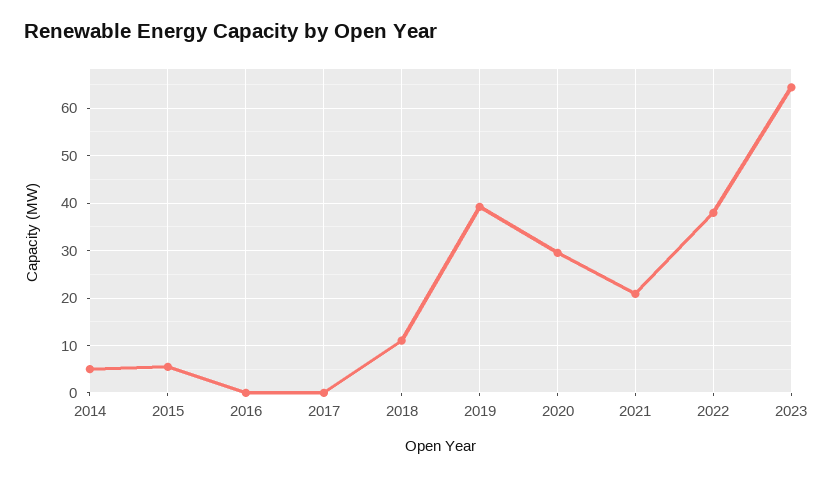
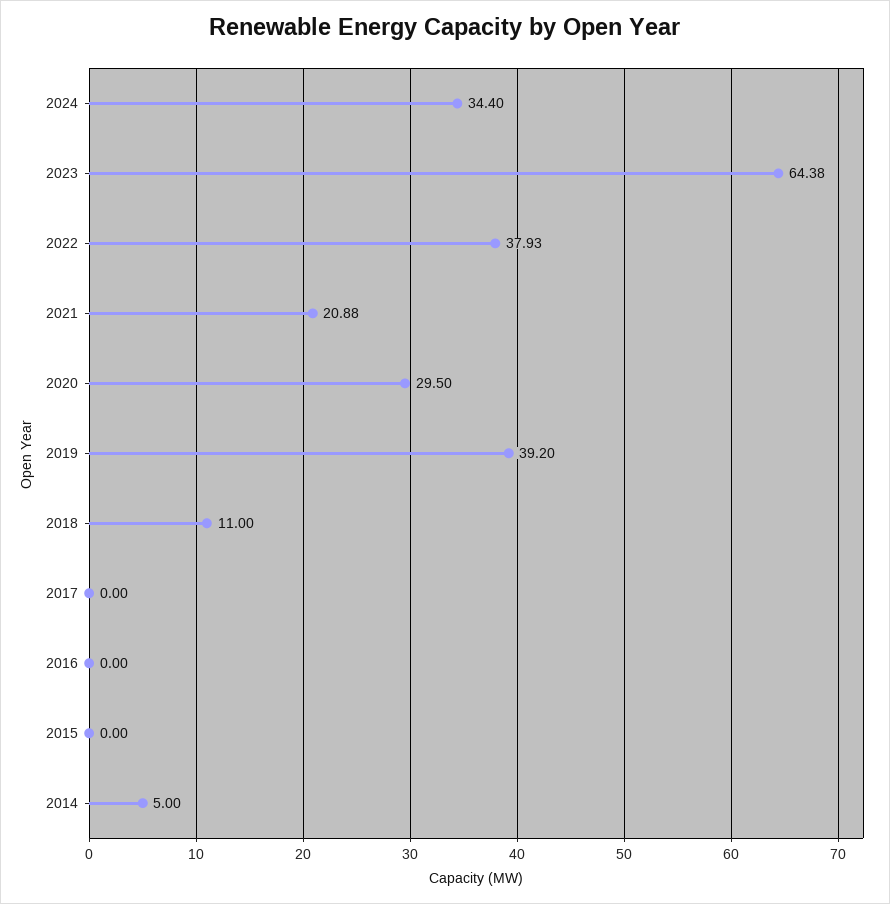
2015: 6 -> 0
2024: none -> 34.4

